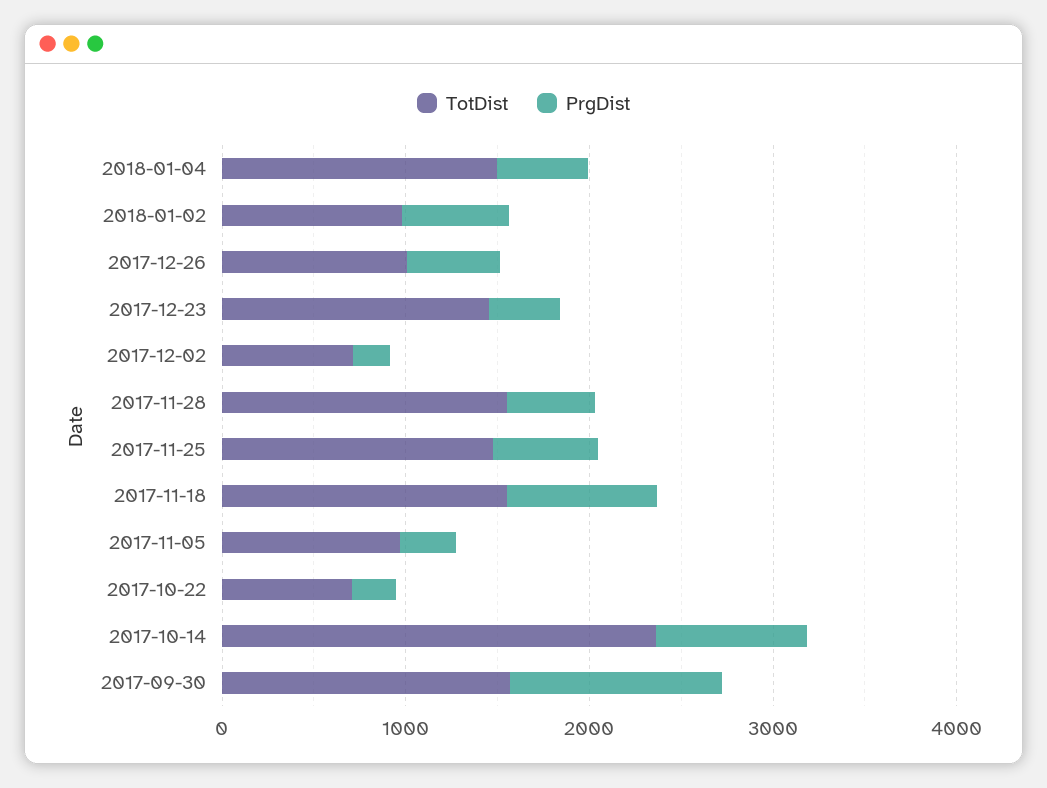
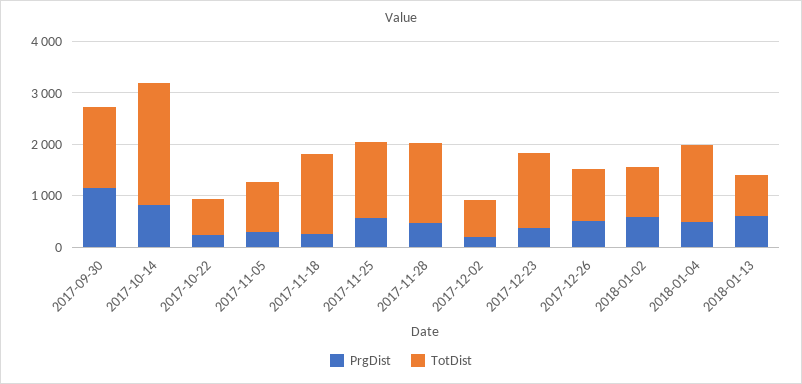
PrgDist, 2017-11-18: 800 -> 200
PrgDist, 2018-01-13: none -> 600
TotDist, 2018-01-13: none -> 800

